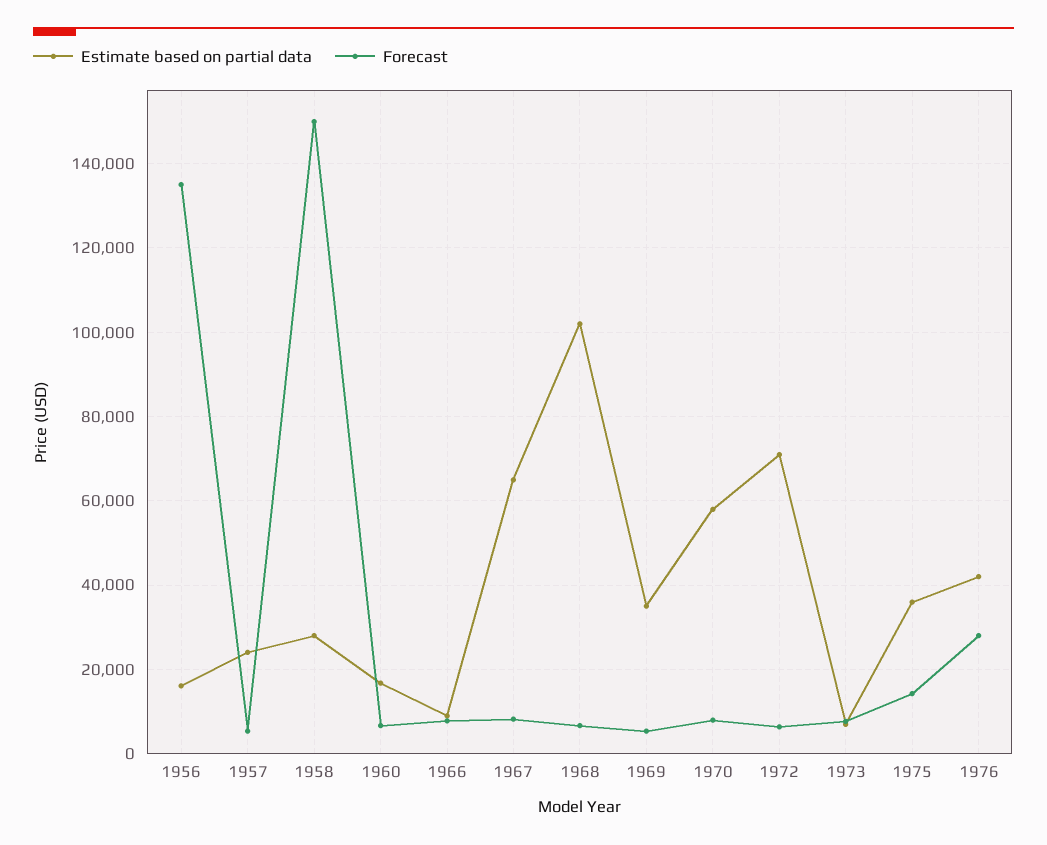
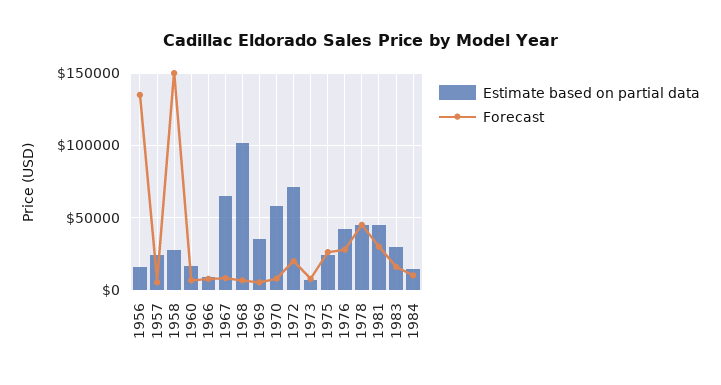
Forecast, 1972: 6000 -> 20000
Estimate based on partial data, 1975: 36000 -> 25000
Forecast, 1975: 14000 -> 25000
Estimate based on partial data, 1978: none -> 45000
Forecast, 1978: none -> 45000
Estimate based on partial data, 1981: none -> 45000
Forecast, 1981: none -> 30000
Estimate based on partial data, 1983: none -> 30000
Forecast, 1983: none -> 15000
Estimate based on partial data, 1984: none -> 15000
Forecast, 1984: none -> 10000

